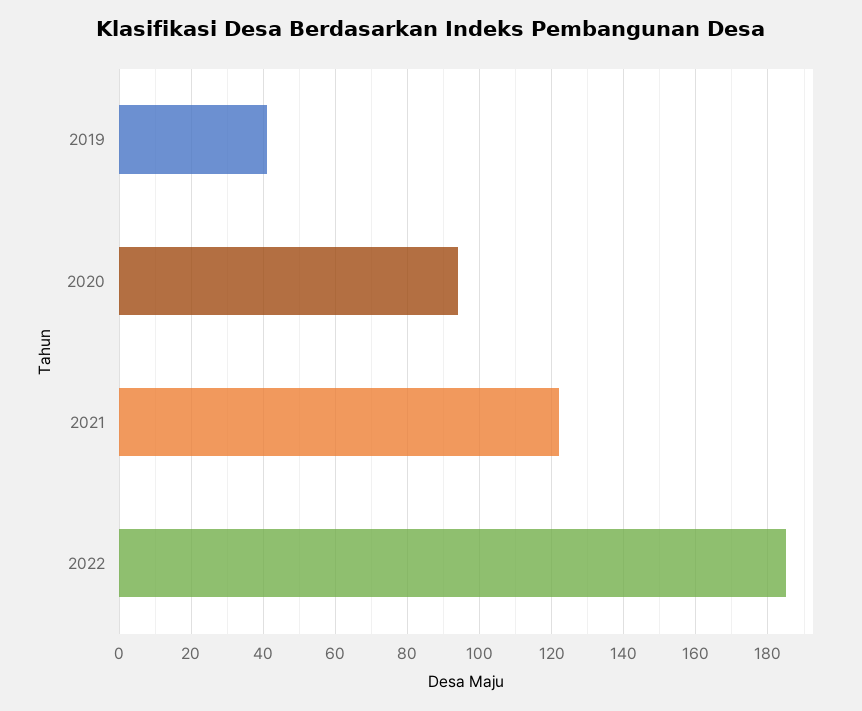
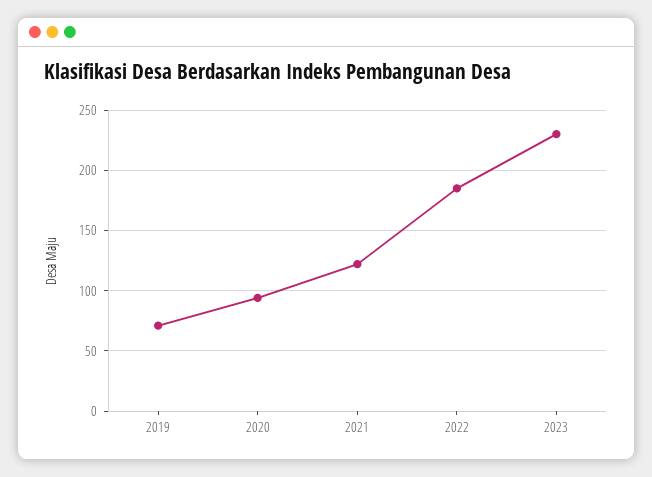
2019: 40 -> 70
2023: none -> 230

